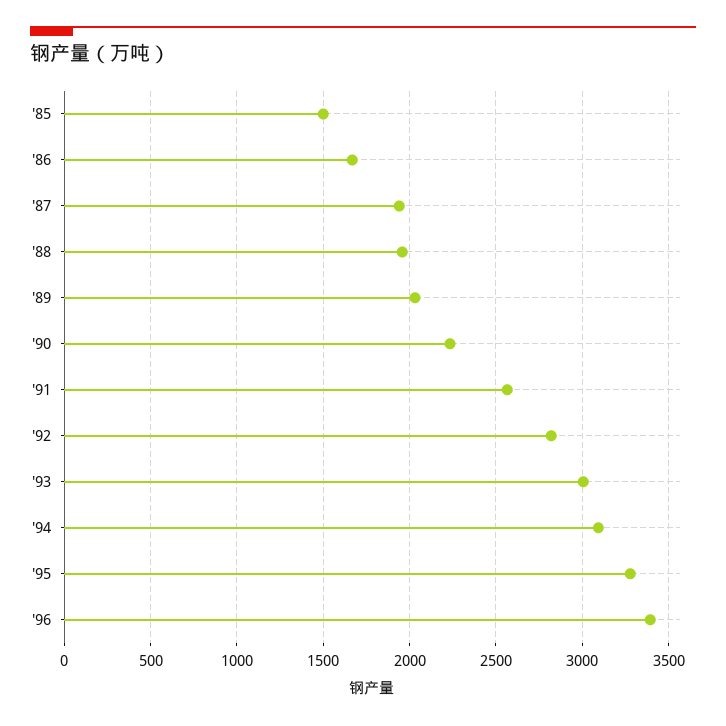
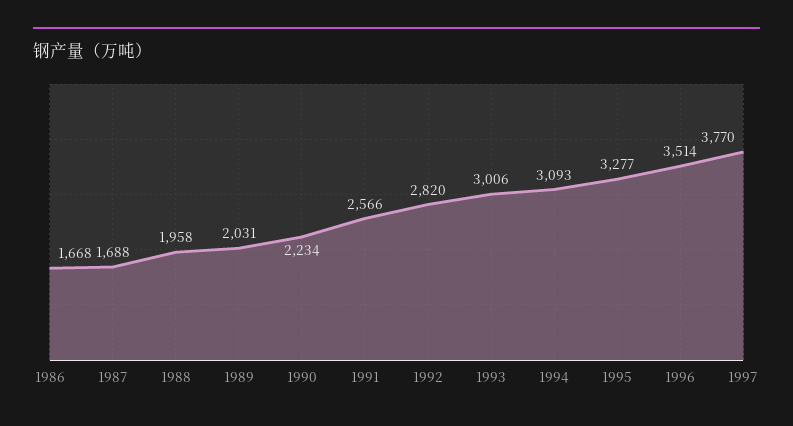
'85: 1500 -> none
'87: 1950 -> 1688
'96: 3400 -> 3514
1997: none -> 3770

